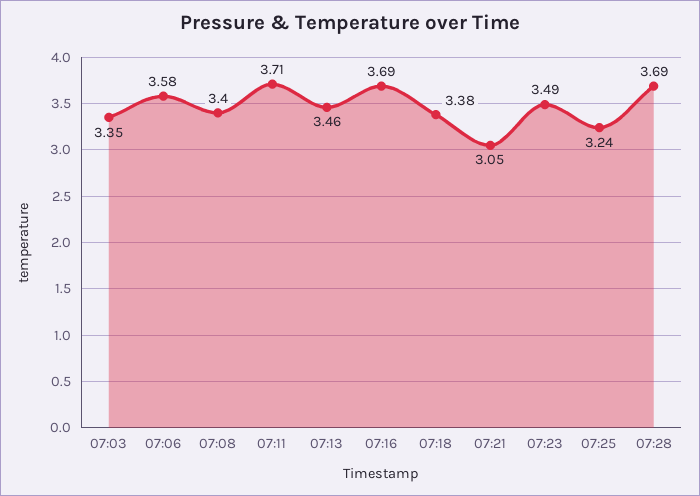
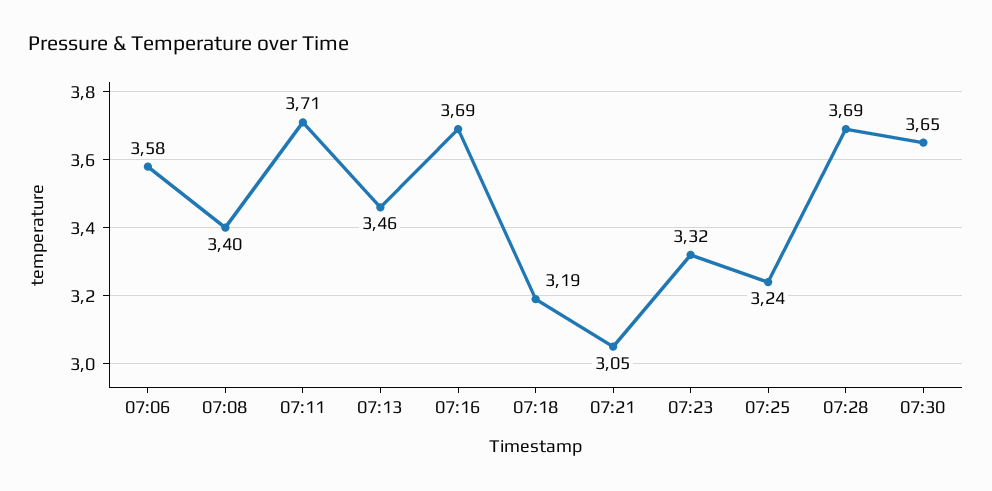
07:03: 3.35 -> none
07:18: 3.38 -> 3.19
07:23: 3.49 -> 3.32
07:30: none -> 3.65

